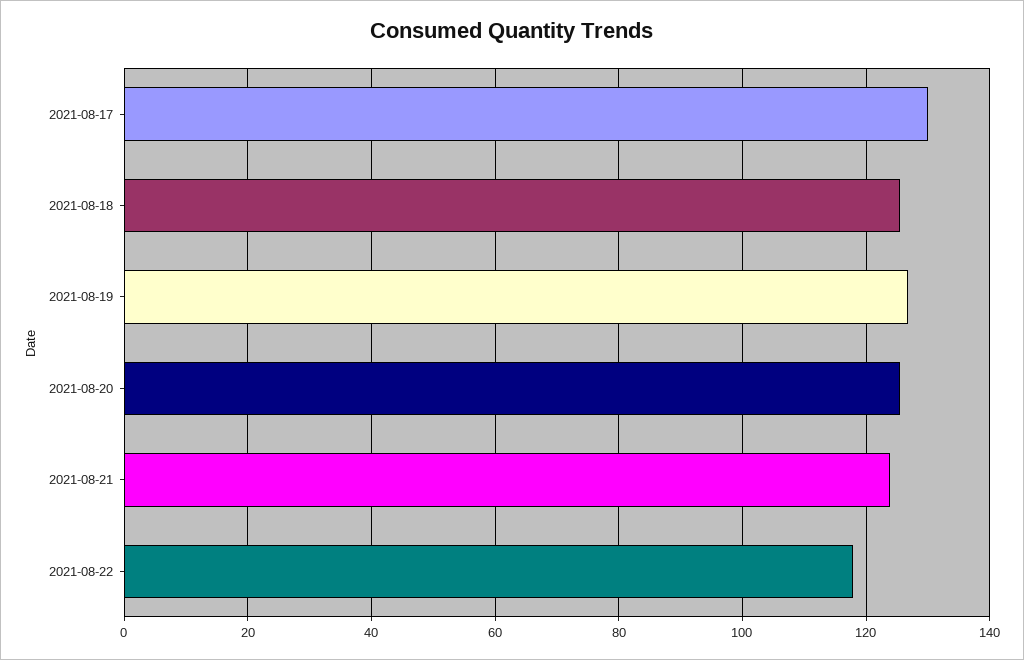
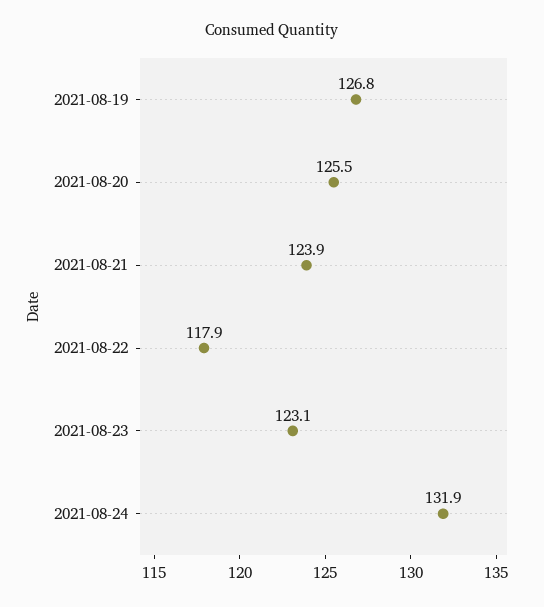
2021-08-17: 130 -> none
2021-08-18: 126 -> none
2021-08-23: none -> 123.1
2021-08-24: none -> 131.9

